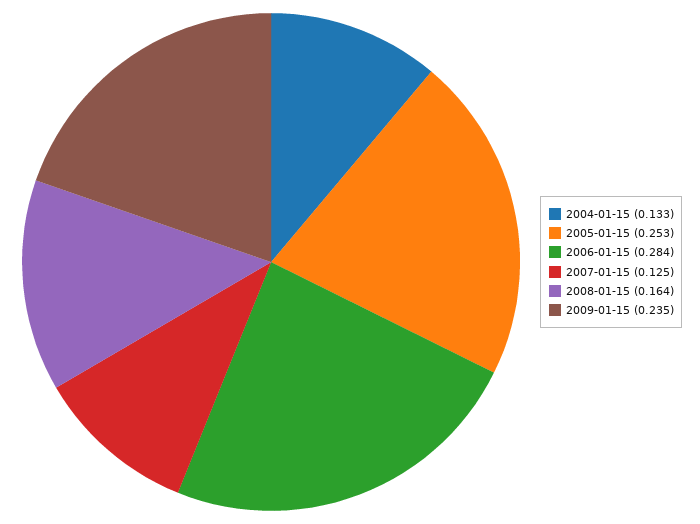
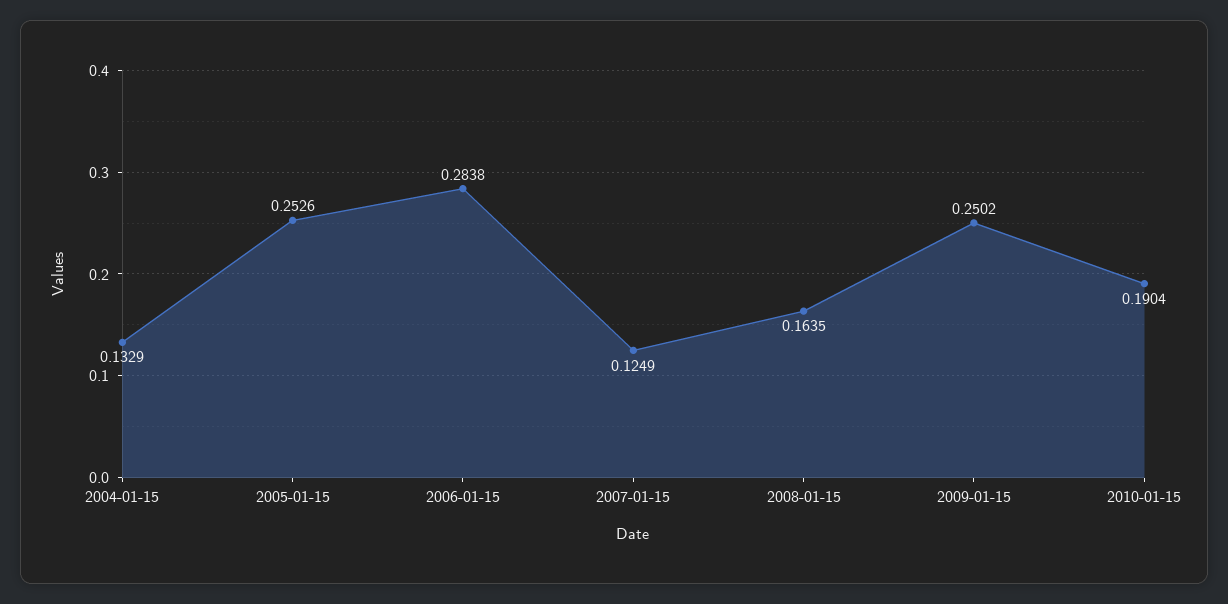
2009-01-15: 0.235 -> 0.2502
2010-01-15: none -> 0.1904

